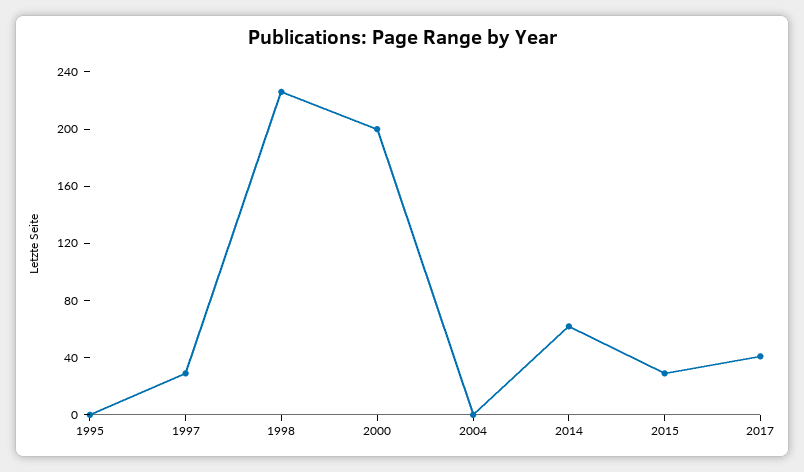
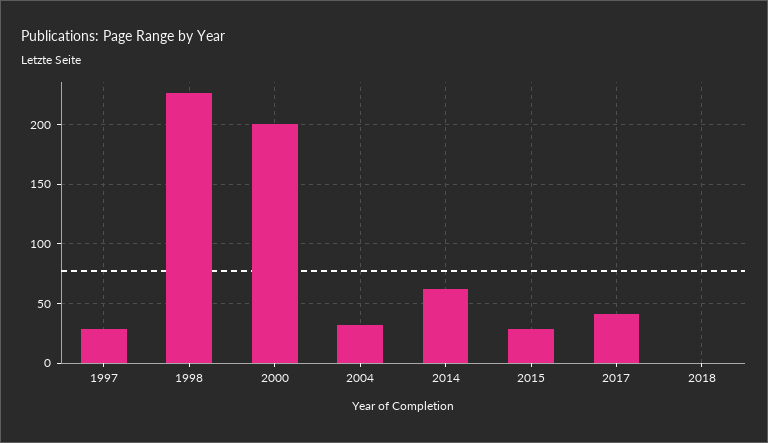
1995: 0 -> none
2004: 0 -> 30
2018: none -> 0

